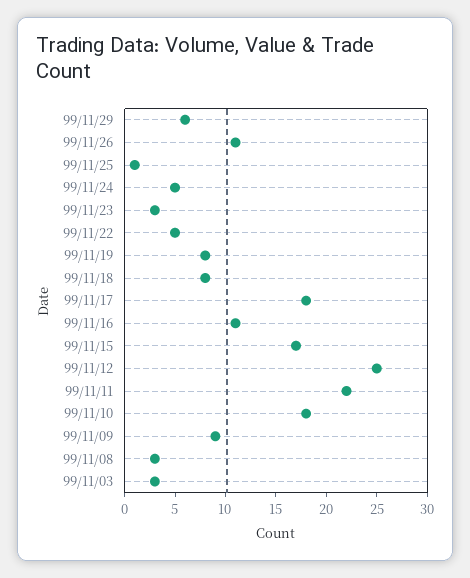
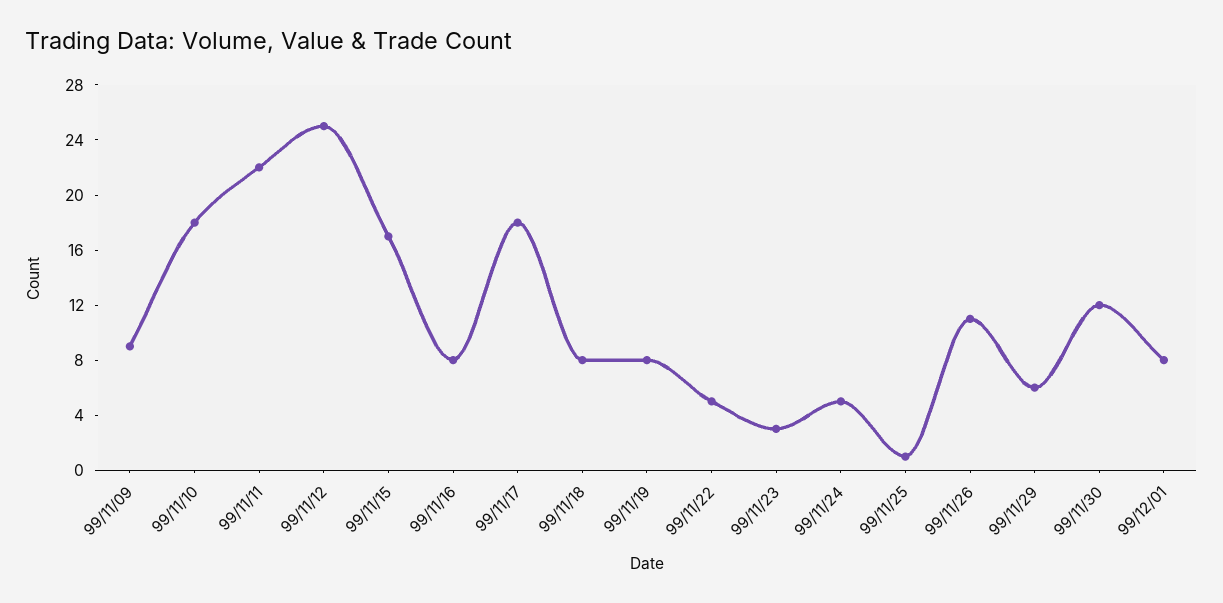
99/11/16: 11 -> 8
99/11/08: 3 -> none
99/11/03: 3 -> none
99/11/30: none -> 12
99/12/01: none -> 8

